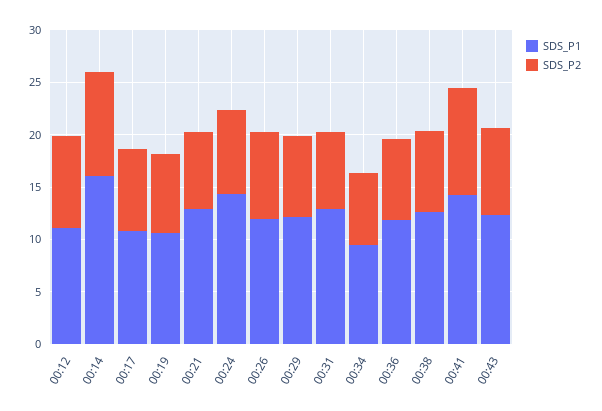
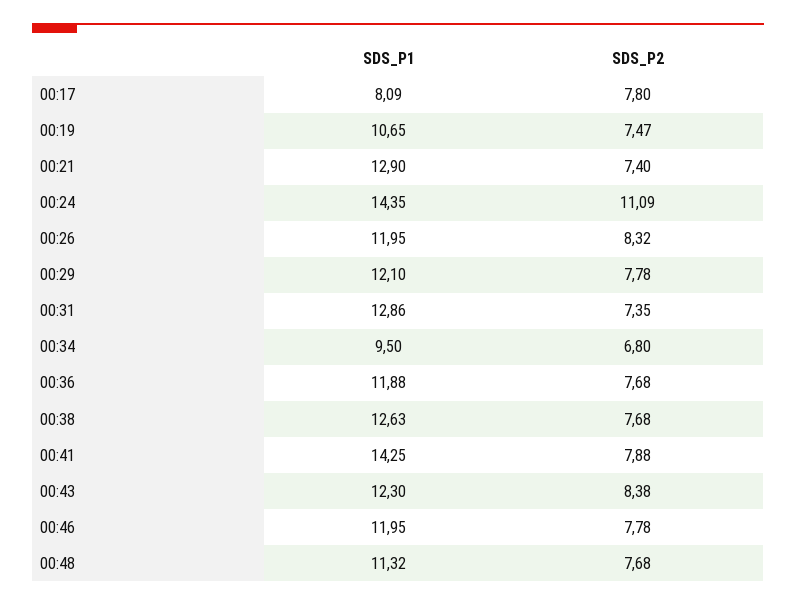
SDS_P1, 00:12: 11 -> none
SDS_P2, 00:12: 9 -> none
SDS_P1, 00:14: 16 -> none
SDS_P2, 00:14: 10 -> none
SDS_P1, 00:17: 11 -> 8.09
SDS_P2, 00:24: 8 -> 11.09
SDS_P2, 00:41: 10 -> 7.88
SDS_P1, 00:46: none -> 11.95
SDS_P2, 00:46: none -> 7.78
SDS_P1, 00:48: none -> 11.32
SDS_P2, 00:48: none -> 7.68

